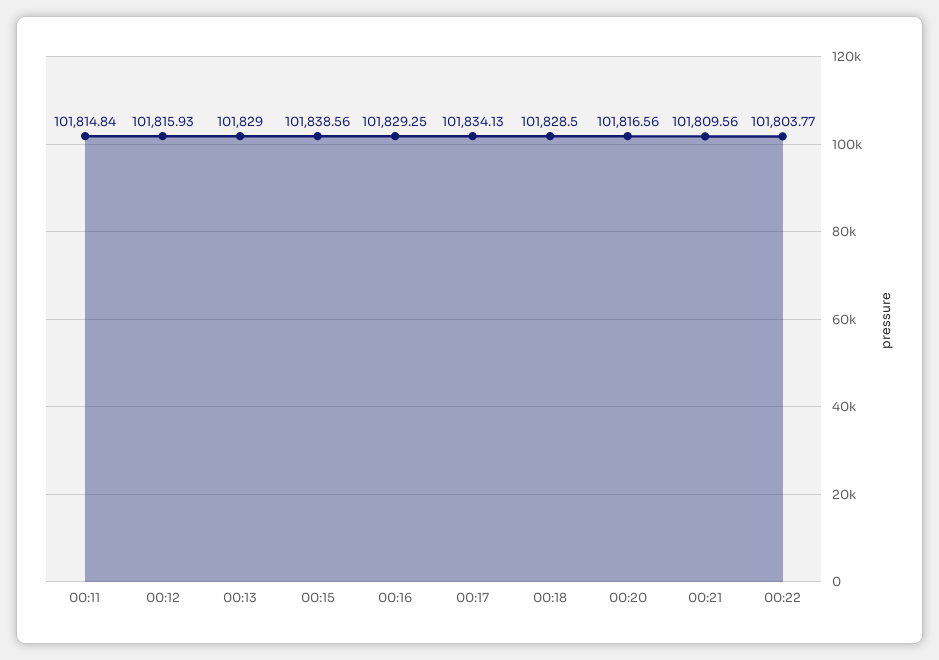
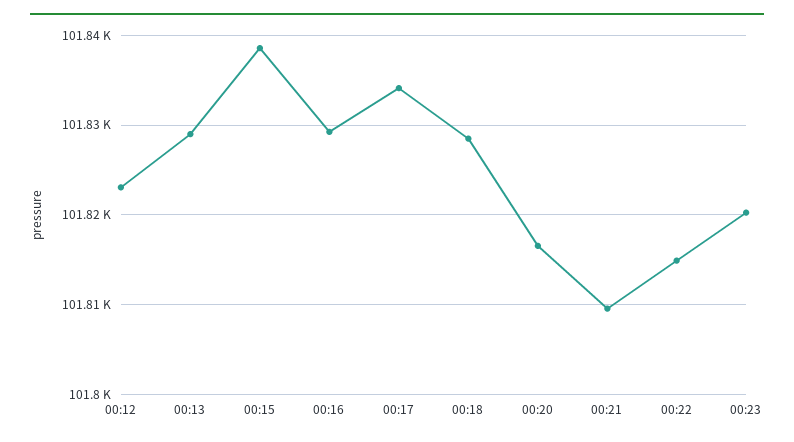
00:11: 101814.84 -> none
00:12: 101815.93 -> 101823
00:22: 101803.77 -> 101815
00:23: none -> 101820

